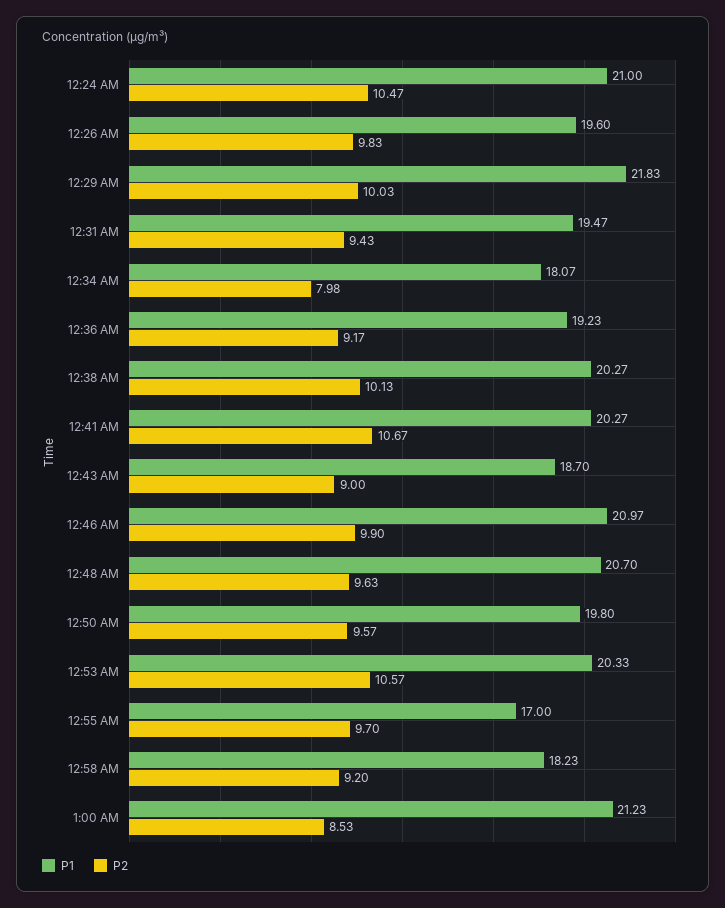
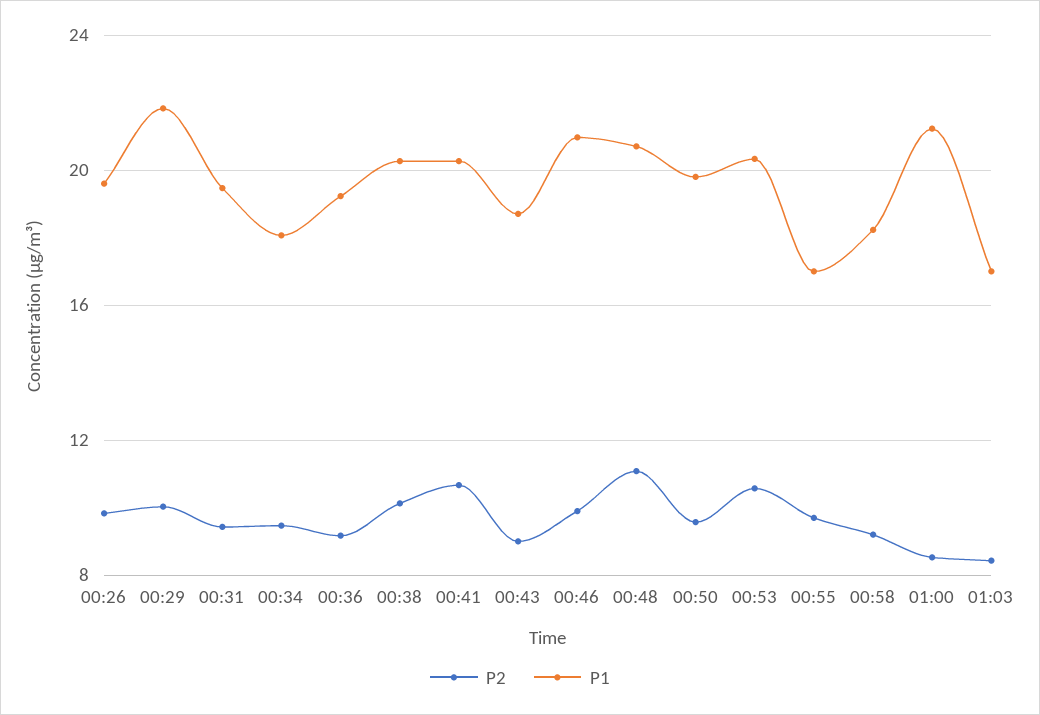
P1, 12:24 AM: 21 -> none
P2, 12:24 AM: 10.47 -> none
P2, 12:34 AM: 7.98 -> 9.5
P2, 12:48 AM: 9.63 -> 11
P2, 01:03: none -> 8.5
P1, 01:03: none -> 17

